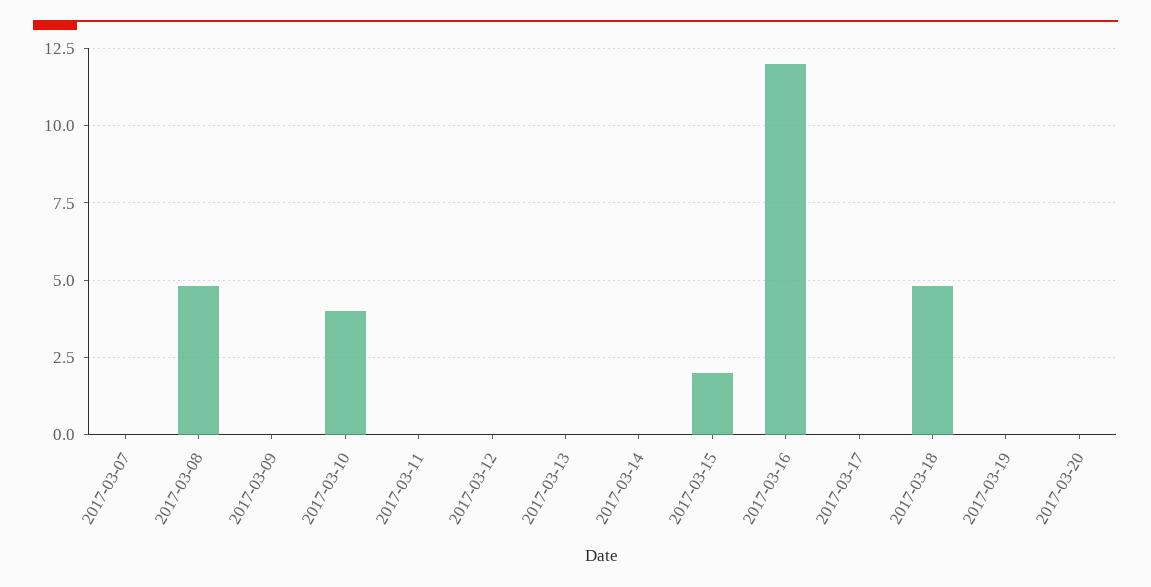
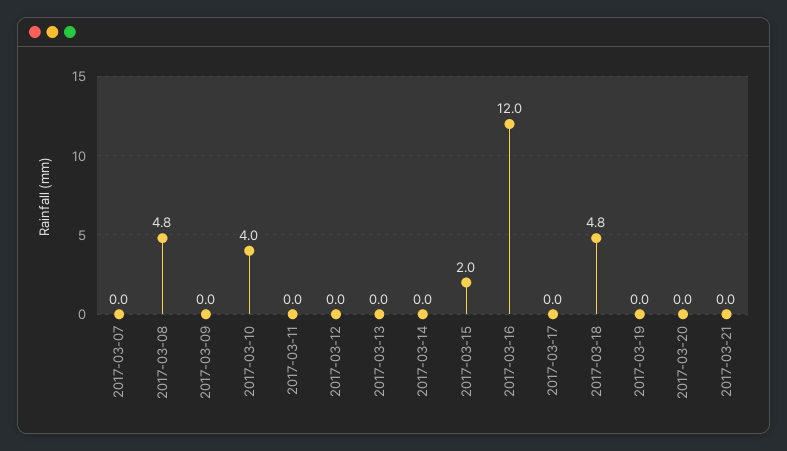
2017-03-21: none -> 0

